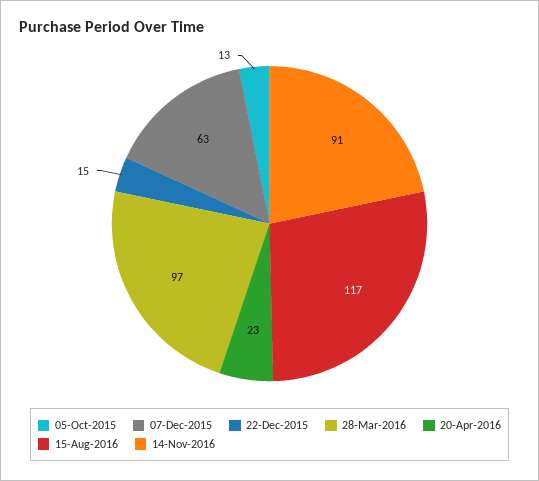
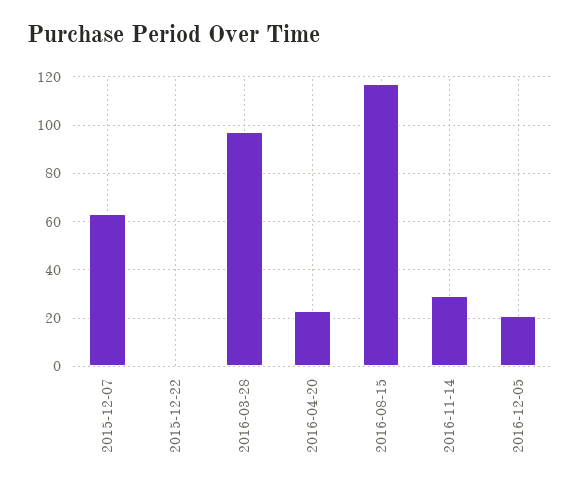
05-Oct-2015: 13 -> none
22-Dec-2015: 15 -> 0
14-Nov-2016: 91 -> 30
2016-12-05: none -> 20

